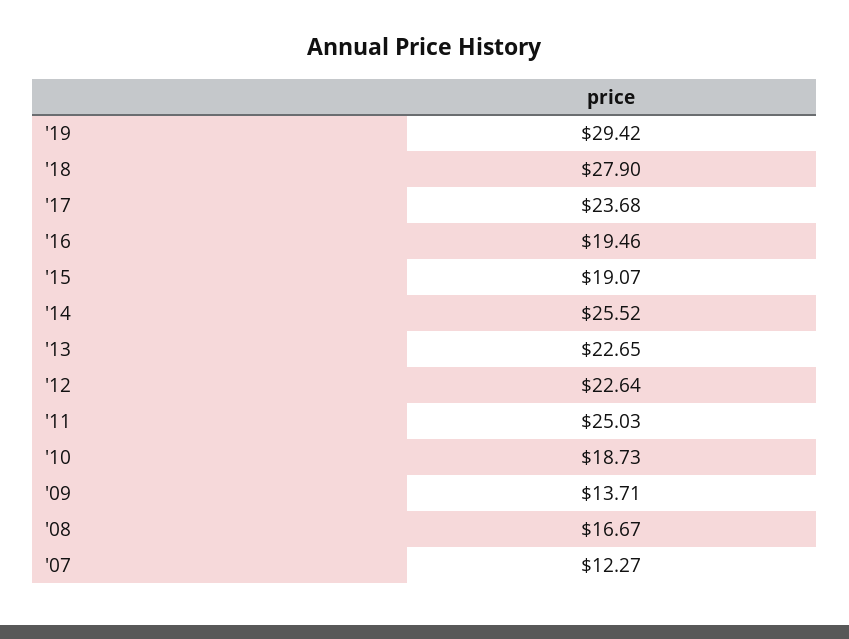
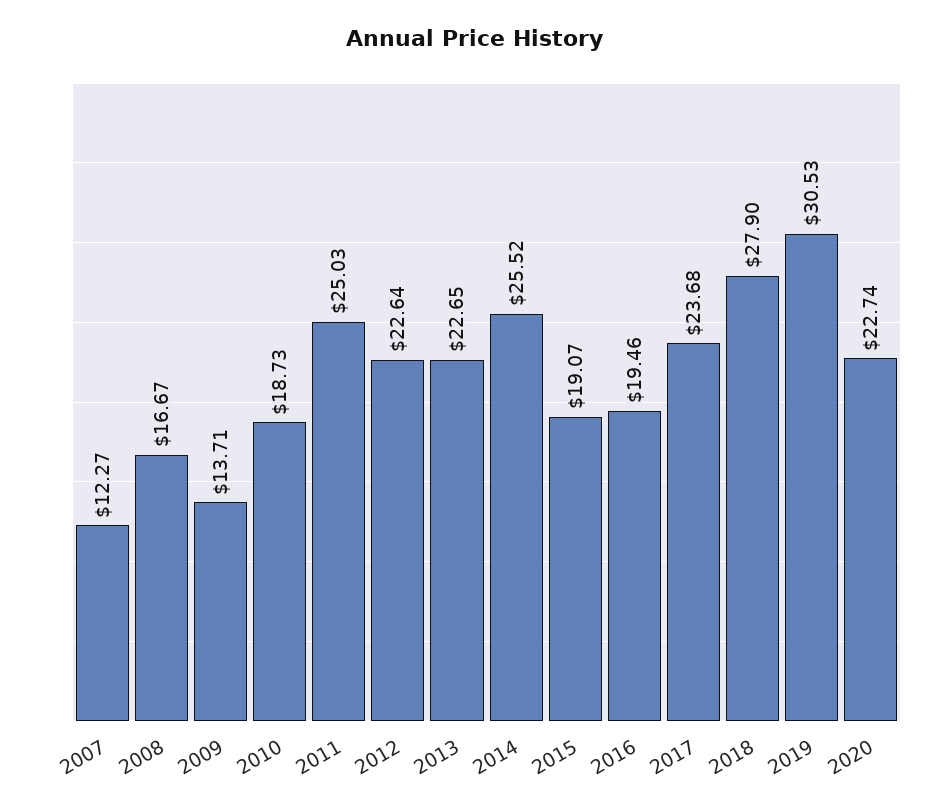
'19: 29.42 -> 30.53
2020: none -> 22.74

